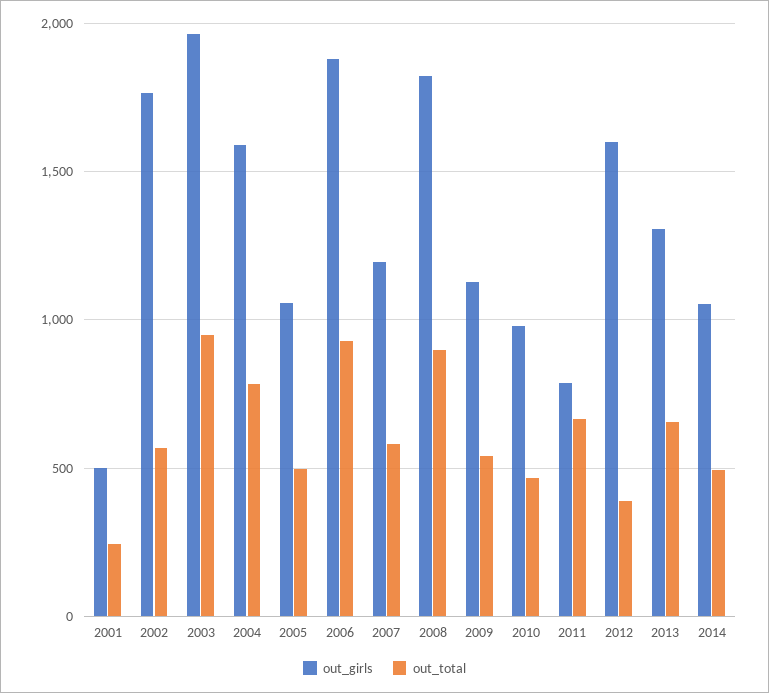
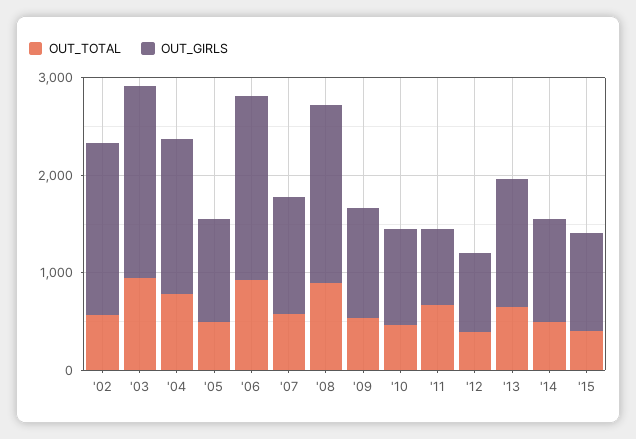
out_girls, 2001: 500 -> none
out_total, 2001: 250 -> none
out_girls, 2012: 1600 -> 800
out_total, '15: none -> 400
out_girls, '15: none -> 1000

